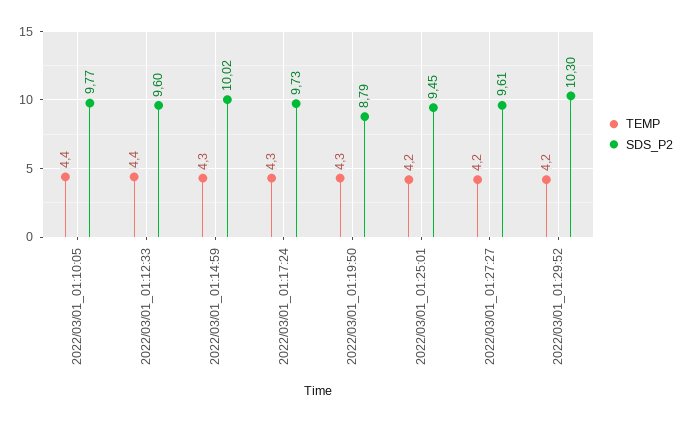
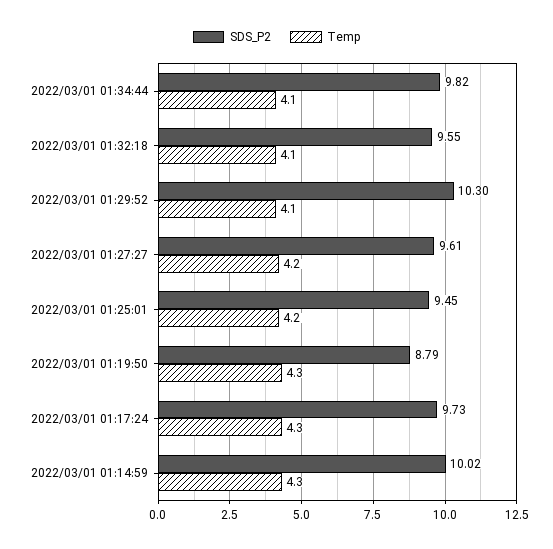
TEMP, 2022/03/01_01:10:05: 4.4 -> none
SDS_P2, 2022/03/01_01:10:05: 9.77 -> none
TEMP, 2022/03/01_01:12:33: 4.4 -> none
SDS_P2, 2022/03/01_01:12:33: 9.6 -> none
TEMP, 2022/03/01_01:29:52: 4.2 -> 4.1
SDS_P2, 2022/03/01 01:34:44: none -> 9.82
TEMP, 2022/03/01 01:34:44: none -> 4.1
SDS_P2, 2022/03/01 01:32:18: none -> 9.55
TEMP, 2022/03/01 01:32:18: none -> 4.1

